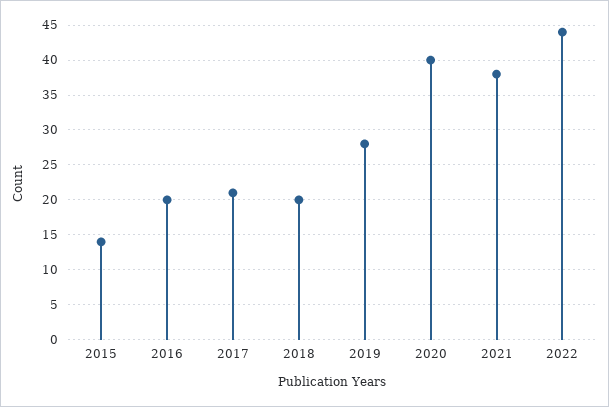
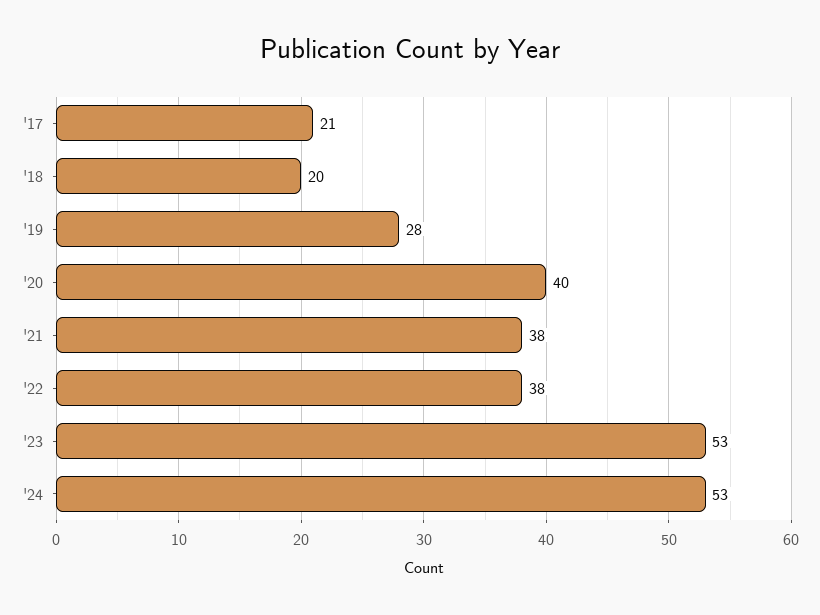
2015: 14 -> none
2016: 20 -> none
2022: 44 -> 38
'23: none -> 53
'24: none -> 53

